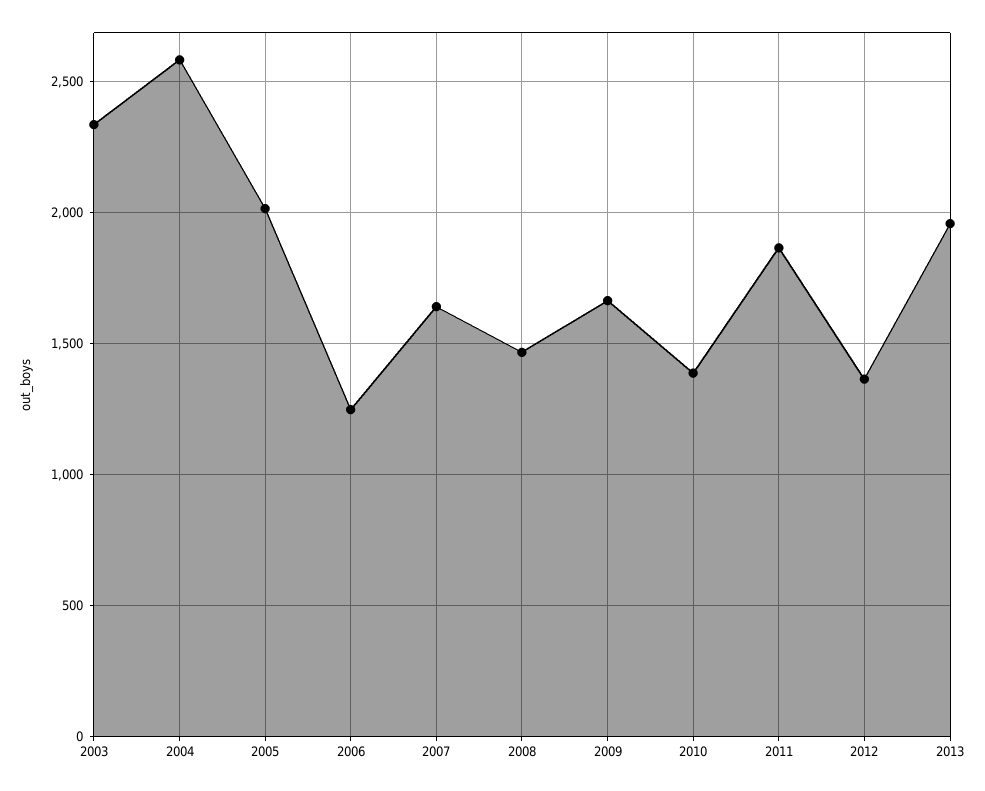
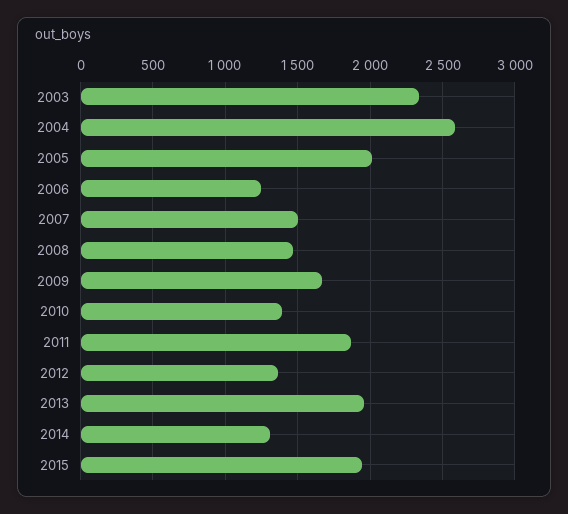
2007: 1650 -> 1500
2014: none -> 1300
2015: none -> 1950

